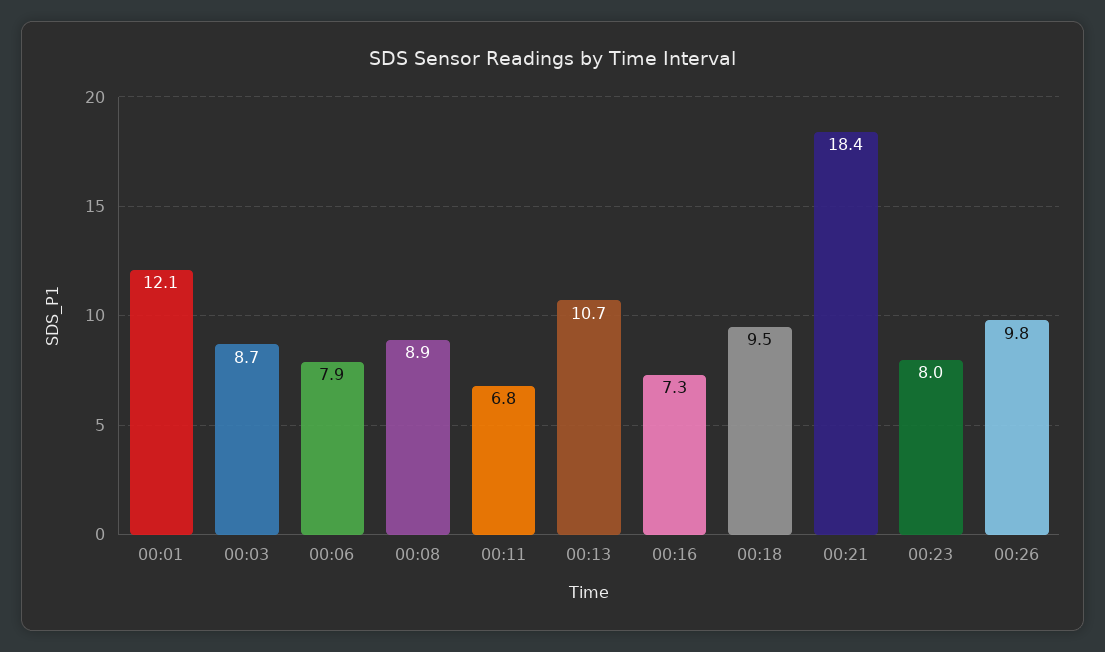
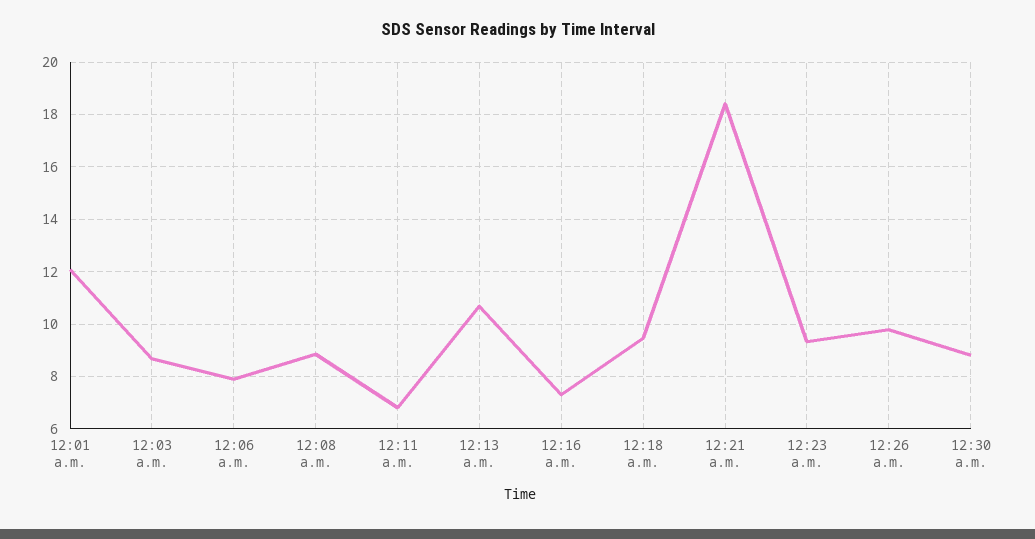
00:23: 8 -> 9.25
12:30 a.m.: none -> 8.75

